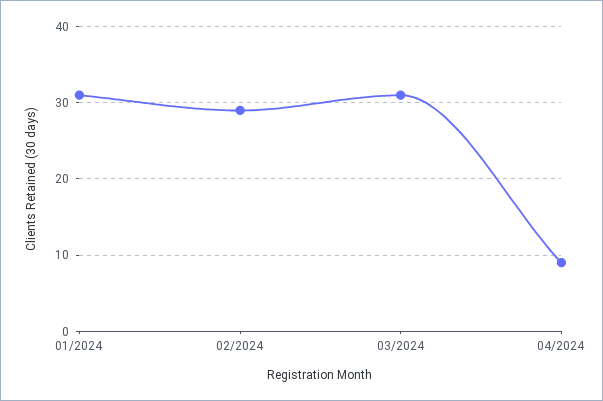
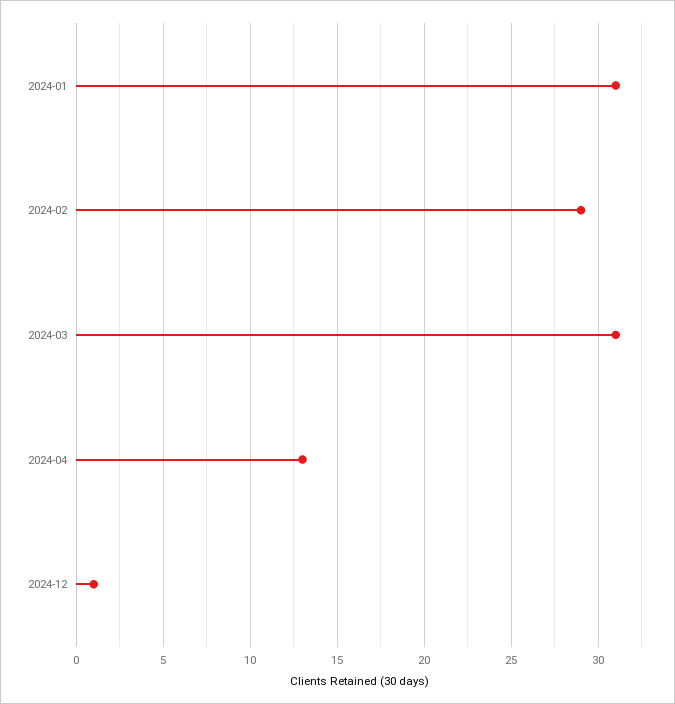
04/2024: 9 -> 13
2024-12: none -> 1

